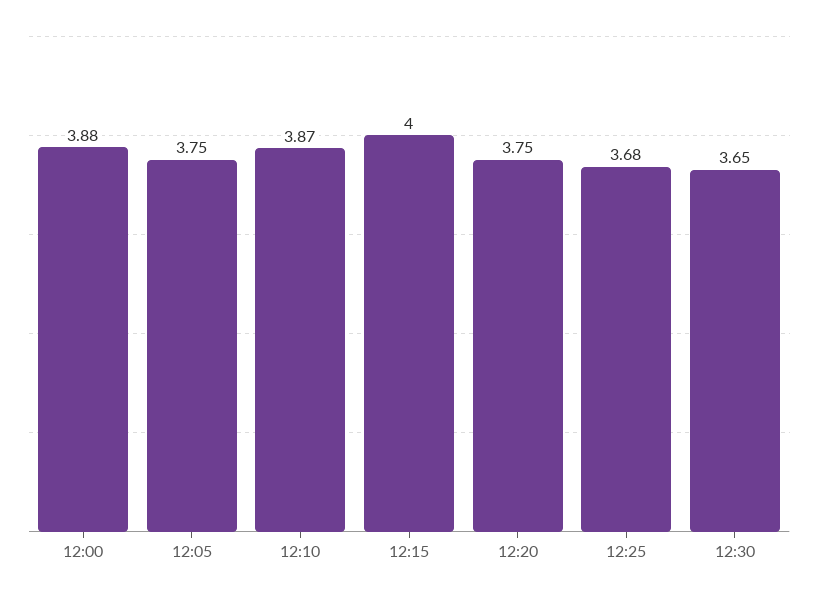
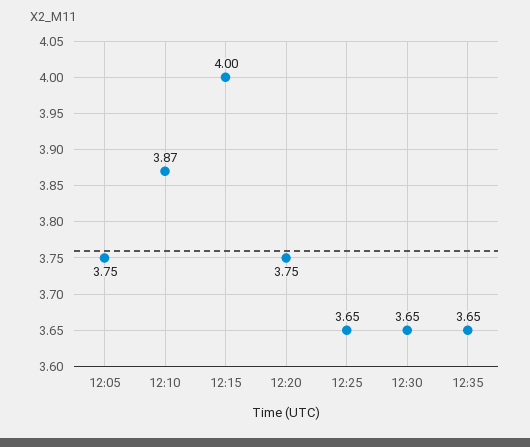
12:00: 3.88 -> none
12:25: 3.68 -> 3.65
12:35: none -> 3.65

